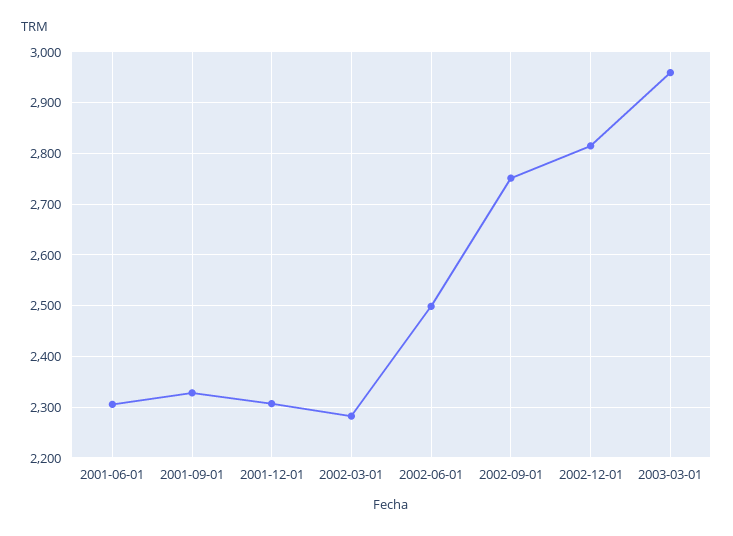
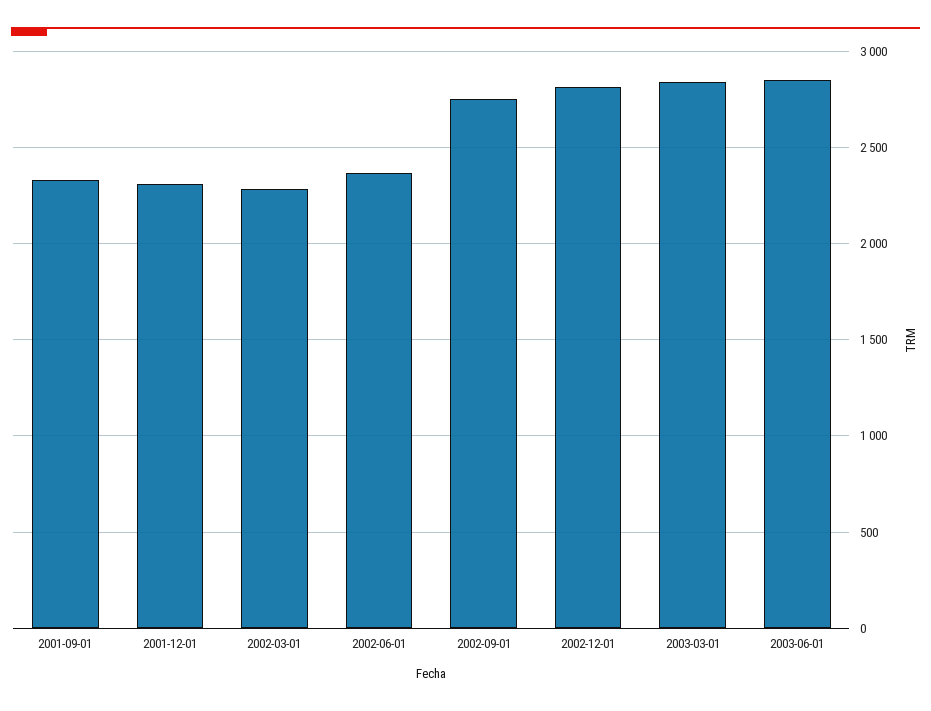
2001-06-01: 2300 -> none
2002-06-01: 2500 -> 2350
2003-03-01: 2960 -> 2850
2003-06-01: none -> 2850

